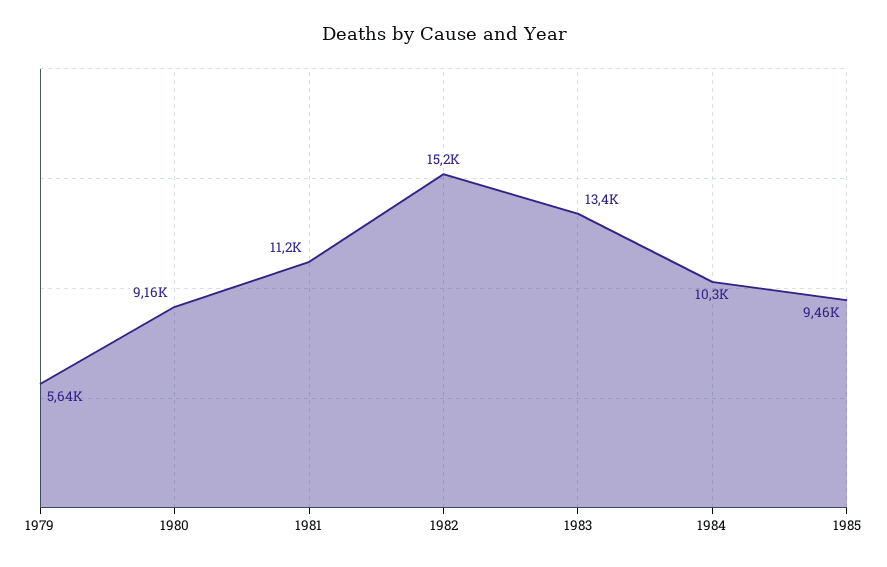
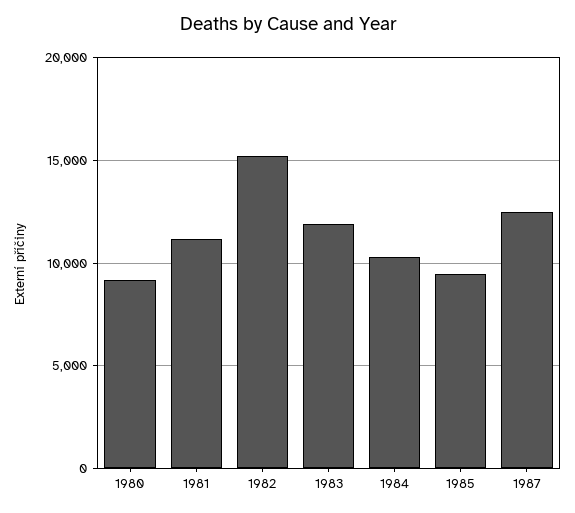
1979: 5640 -> none
1983: 13400 -> 12000
1987: none -> 12500

